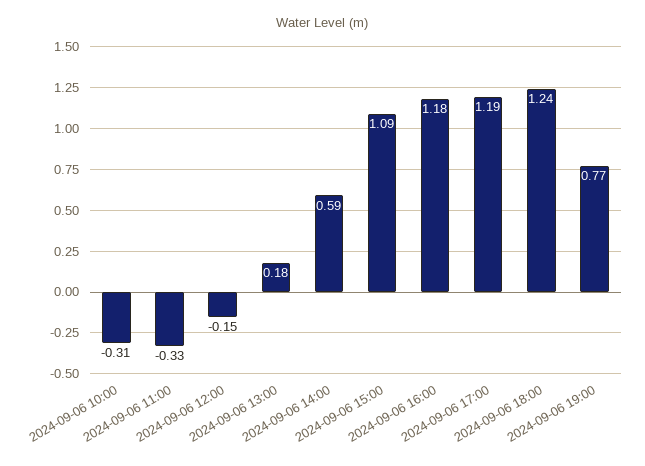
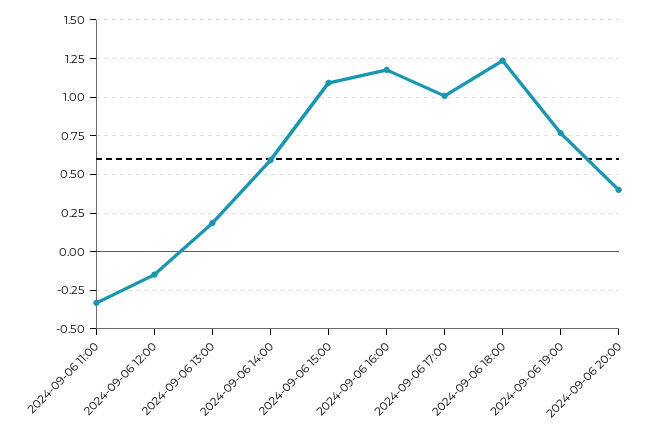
2024-09-06 10:00: -0.31 -> none
2024-09-06 17:00: 1.19 -> 1
2024-09-06 20:00: none -> 0.4

